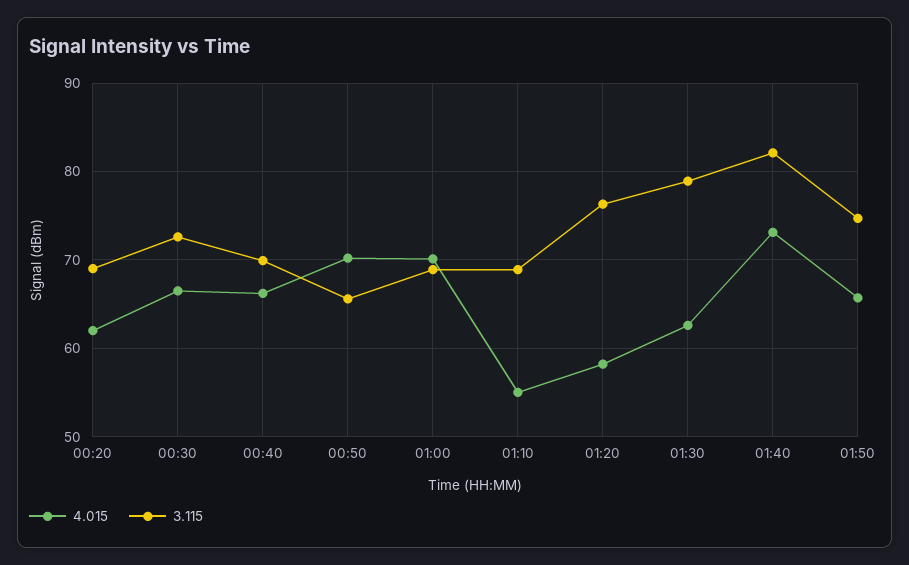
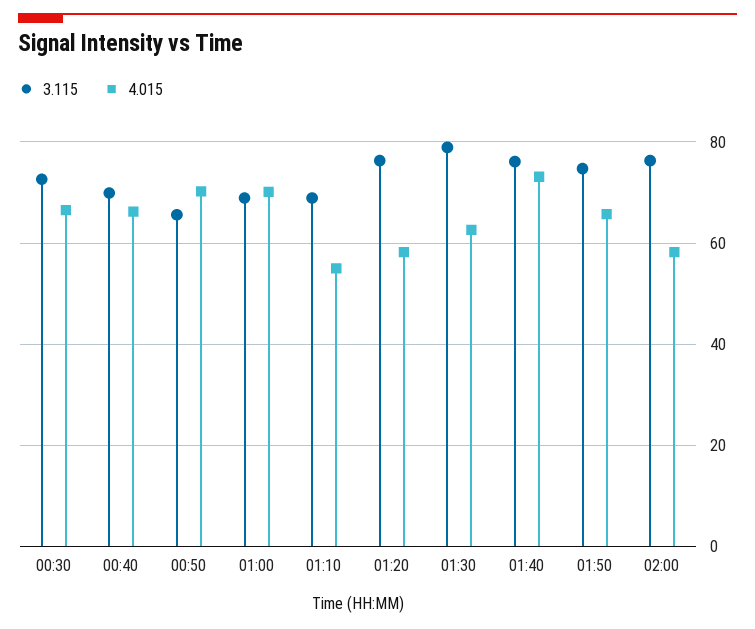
4.015, 00:20: 62 -> none
3.115, 00:20: 69 -> none
3.115, 01:40: 82 -> 76
3.115, 02:00: none -> 76
4.015, 02:00: none -> 58

